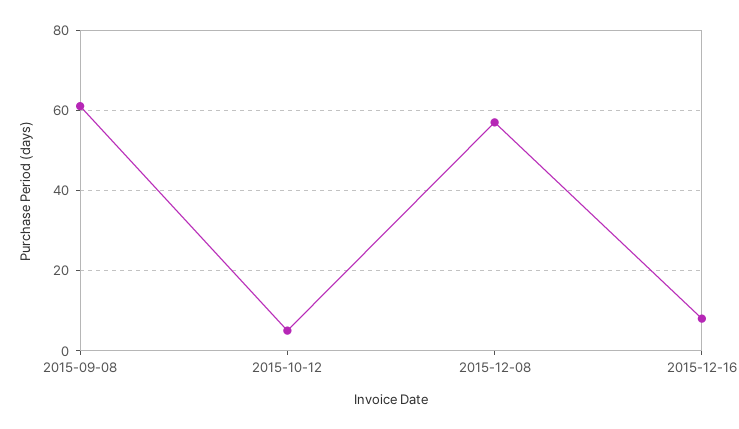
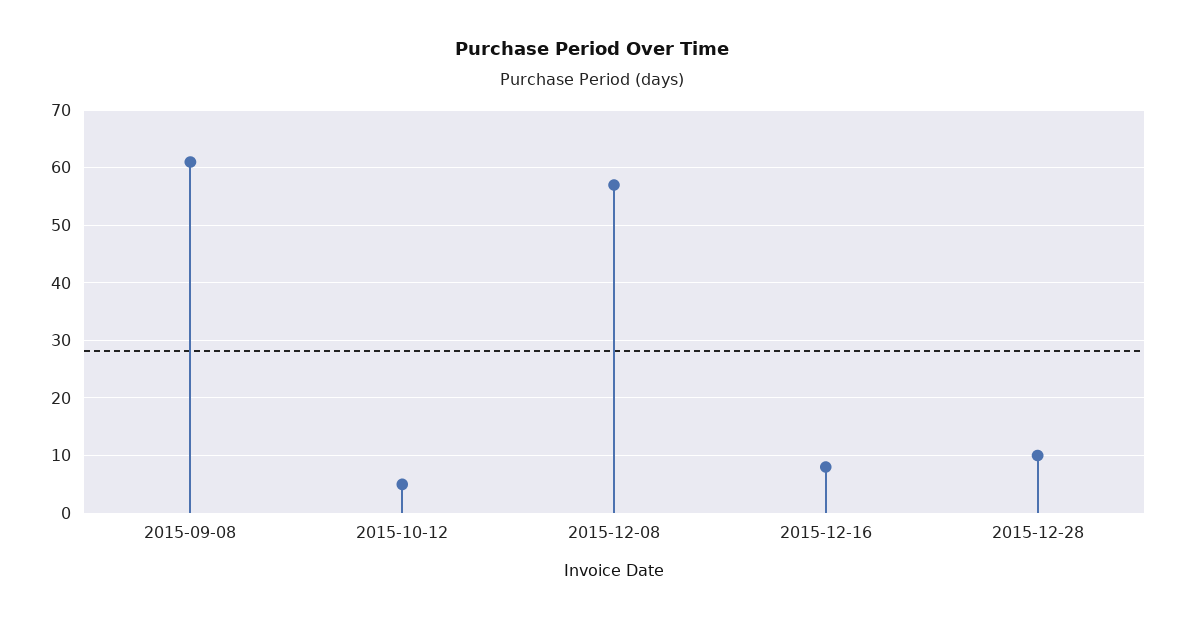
2015-12-28: none -> 10

